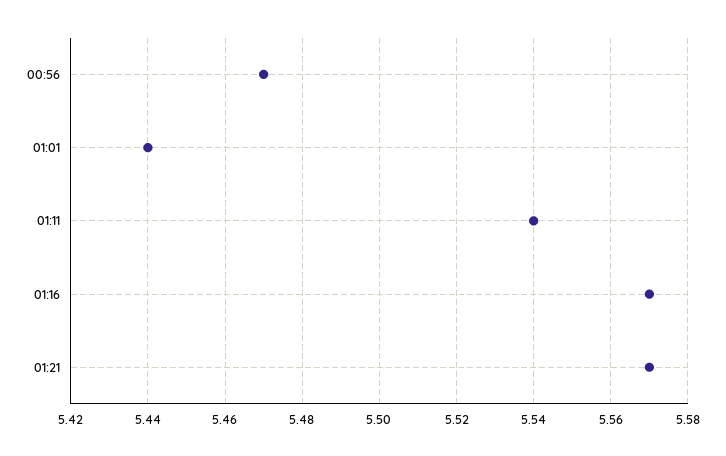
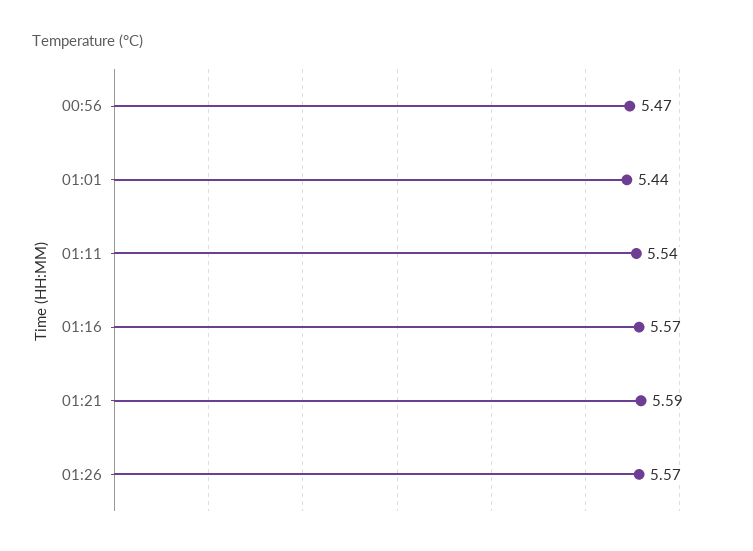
01:21: 5.57 -> 5.59
01:26: none -> 5.57

